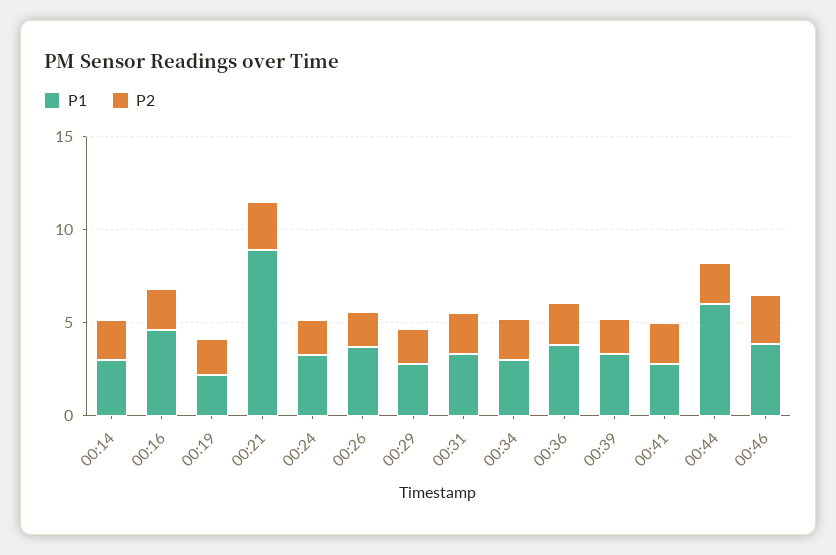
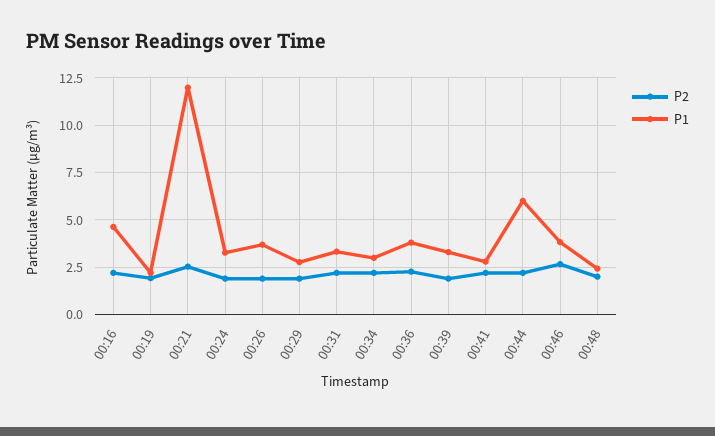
P1, 00:14: 3 -> none
P2, 00:14: 2 -> none
P1, 00:21: 9 -> 12
P2, 00:48: none -> 2
P1, 00:48: none -> 2.5

